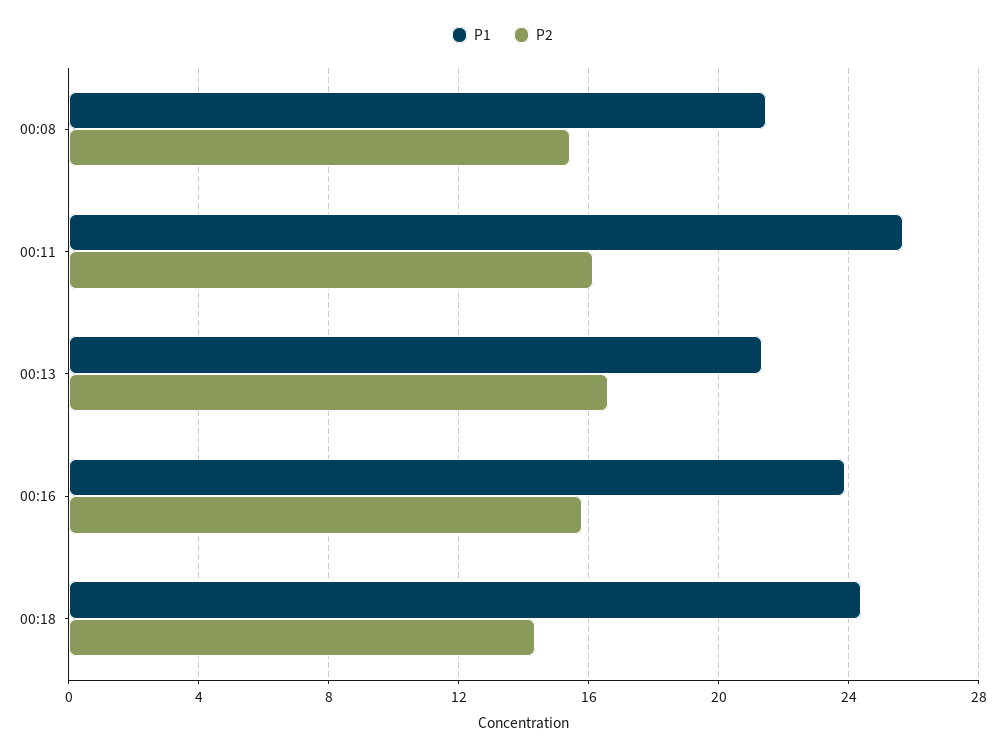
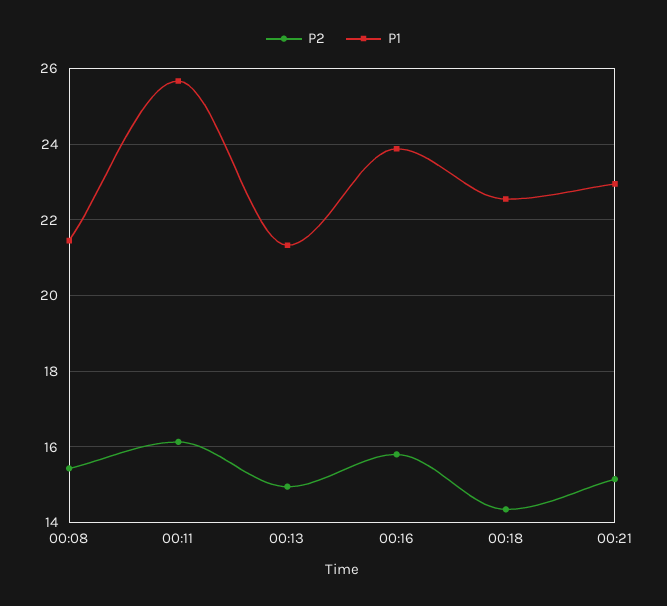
P2, 00:13: 16.5 -> 15
P1, 00:18: 24.5 -> 22.6
P2, 00:21: none -> 15.2
P1, 00:21: none -> 23

